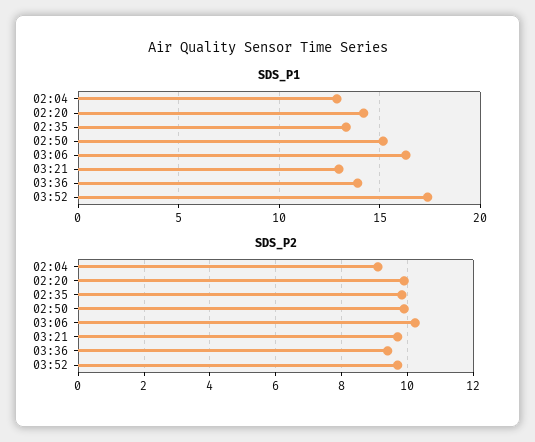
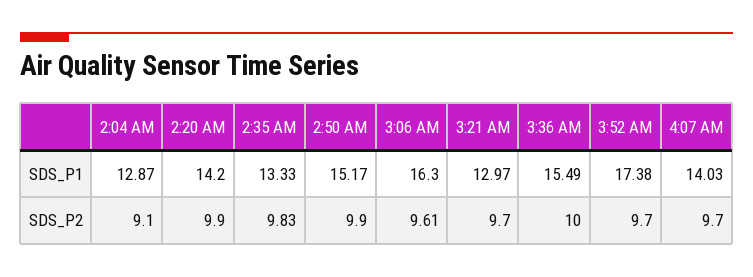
SDS_P1, 03:36: 14 -> 15.49
SDS_P2, 03:06: 10.2 -> 9.61
SDS_P2, 03:36: 9.4 -> 10
SDS_P1, 4:07 AM: none -> 14.03
SDS_P2, 4:07 AM: none -> 9.7

